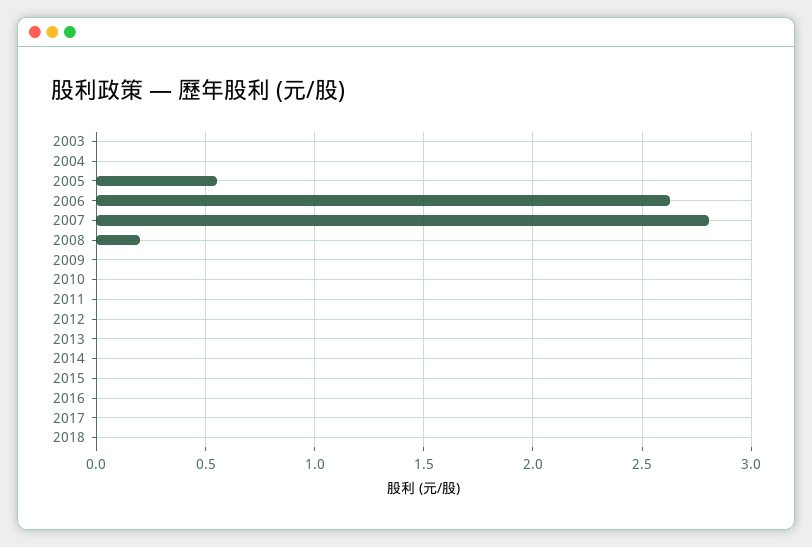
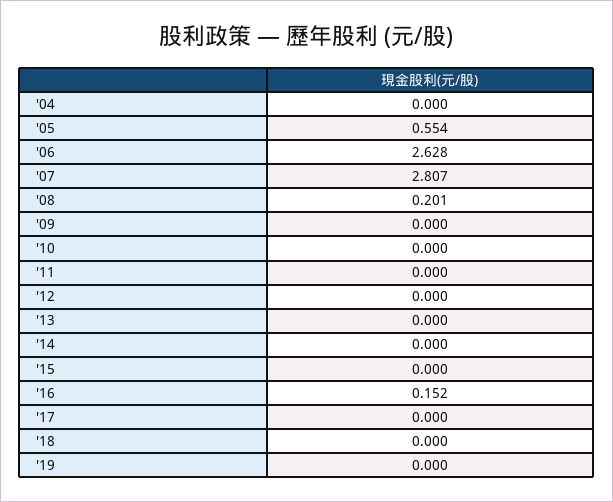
2003: 0 -> none
2016: 0 -> 0.152
'19: none -> 0

